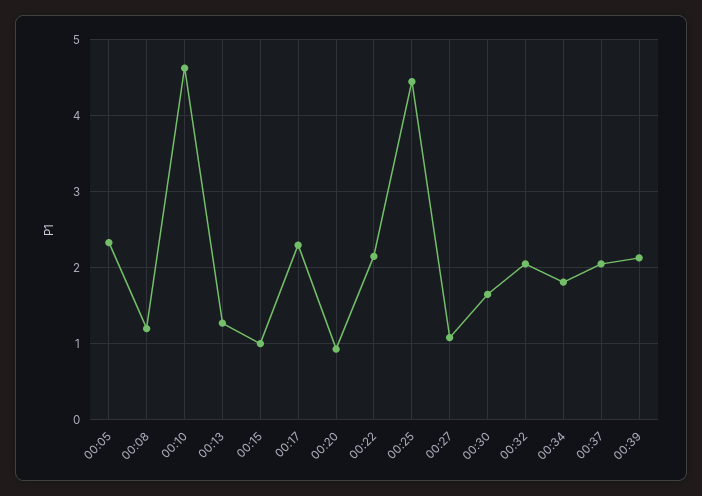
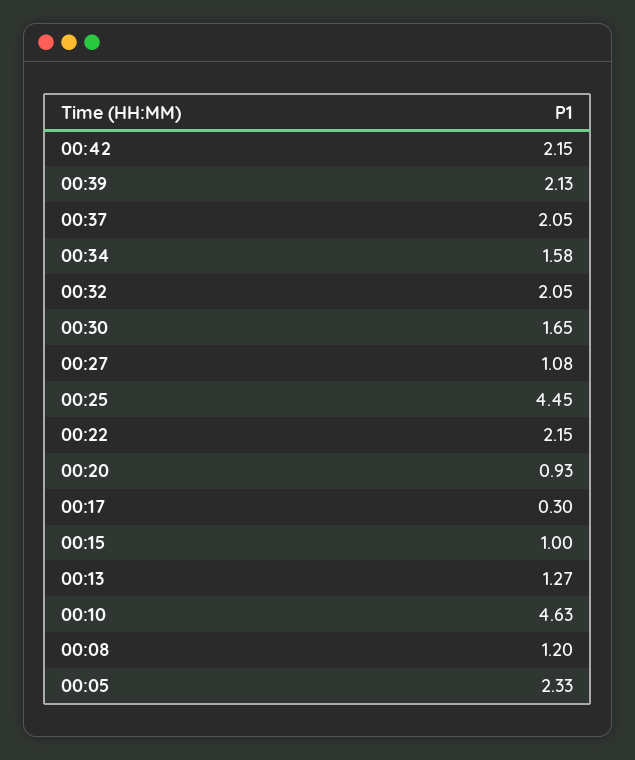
00:17: 2.3 -> 0.3
00:34: 1.8 -> 1.58
00:42: none -> 2.15

